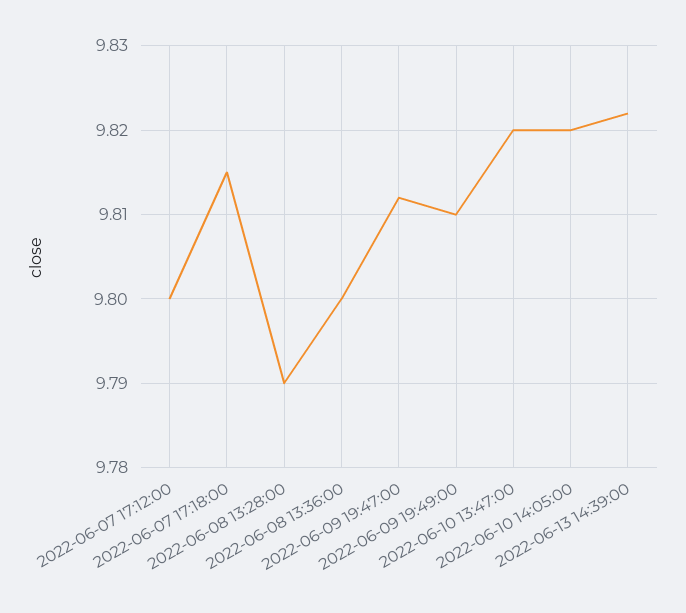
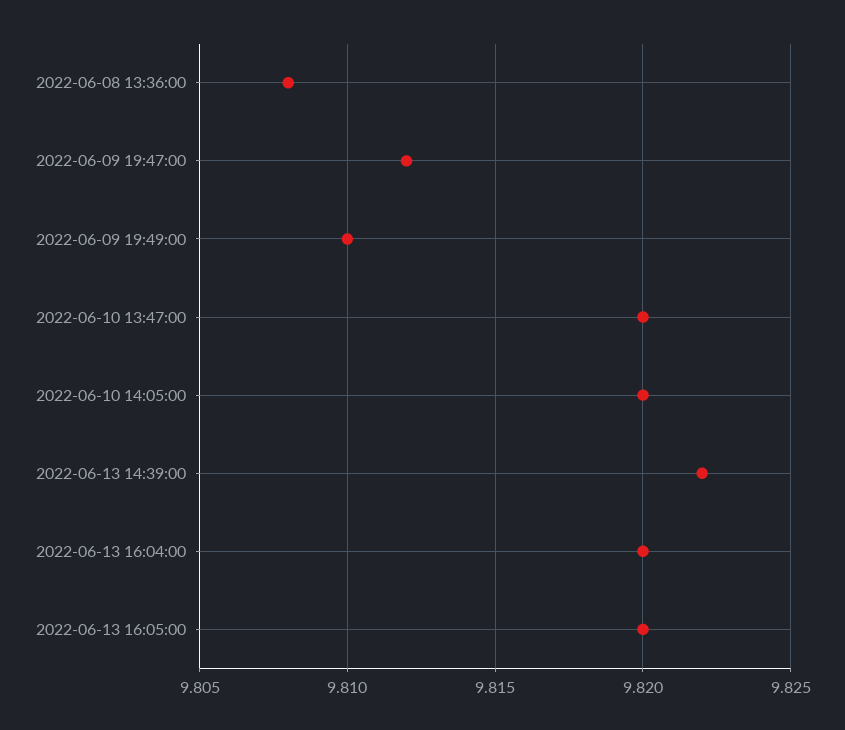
2022-06-07 17:12:00: 9.8 -> none
2022-06-07 17:18:00: 9.815 -> none
2022-06-08 13:28:00: 9.79 -> none
2022-06-08 13:36:00: 9.8 -> 9.808
2022-06-13 16:04:00: none -> 9.82
2022-06-13 16:05:00: none -> 9.82

